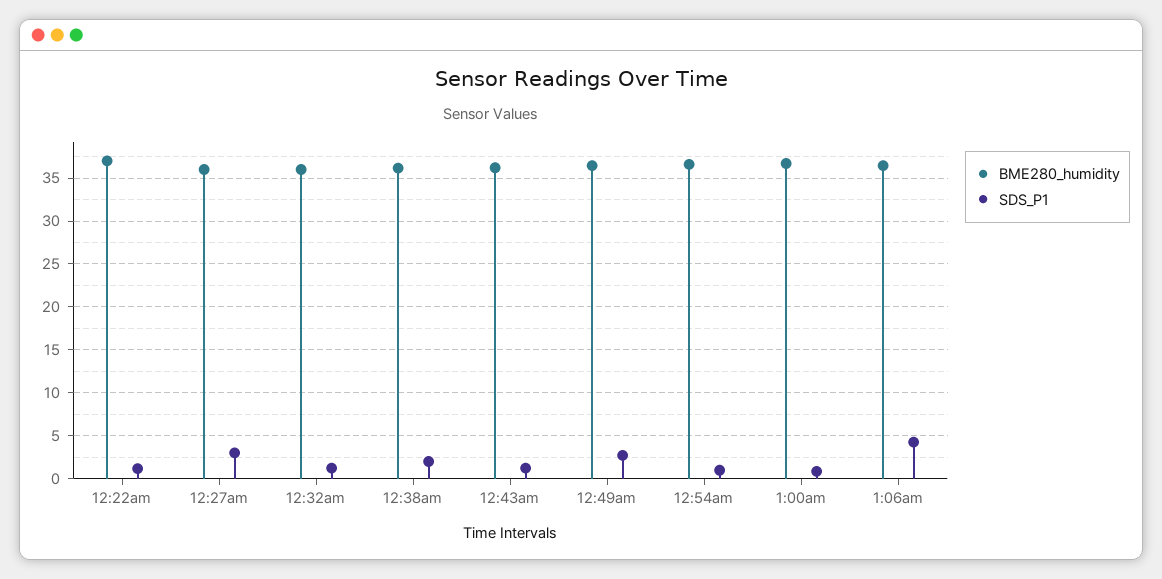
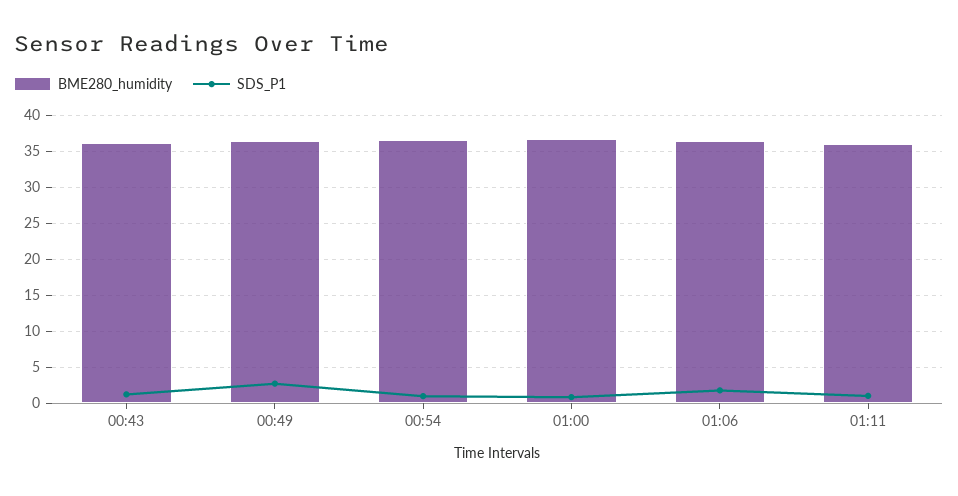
BME280_humidity, 12:22am: 37 -> none
SDS_P1, 12:22am: 1 -> none
BME280_humidity, 12:27am: 36 -> none
SDS_P1, 12:27am: 3 -> none
BME280_humidity, 12:32am: 36 -> none
SDS_P1, 12:32am: 1 -> none
BME280_humidity, 12:38am: 36 -> none
SDS_P1, 12:38am: 2 -> none
SDS_P1, 1:06am: 4 -> 2
BME280_humidity, 01:11: none -> 36
SDS_P1, 01:11: none -> 1

